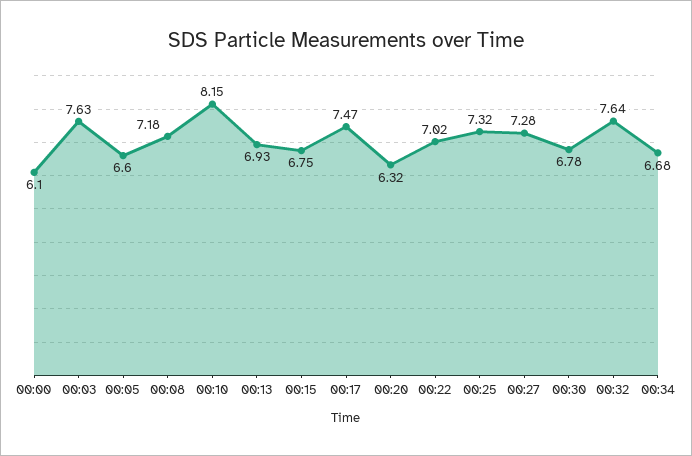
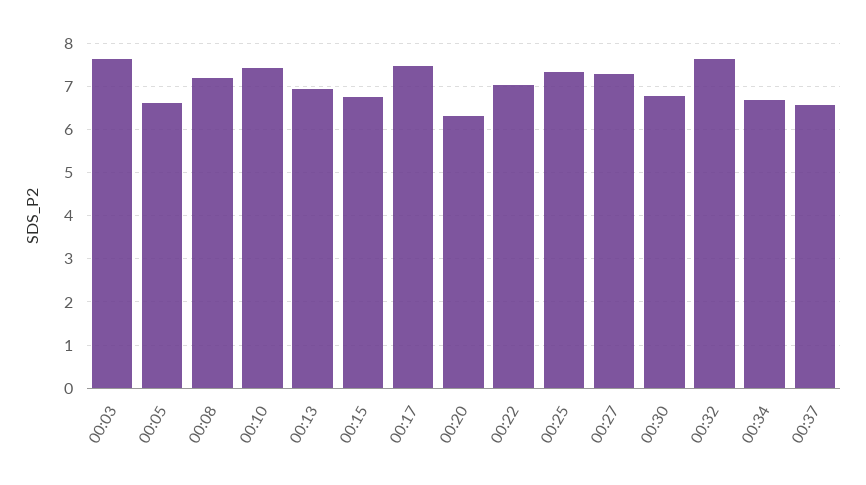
00:00: 6.1 -> none
00:10: 8.15 -> 7.4
00:37: none -> 6.6

